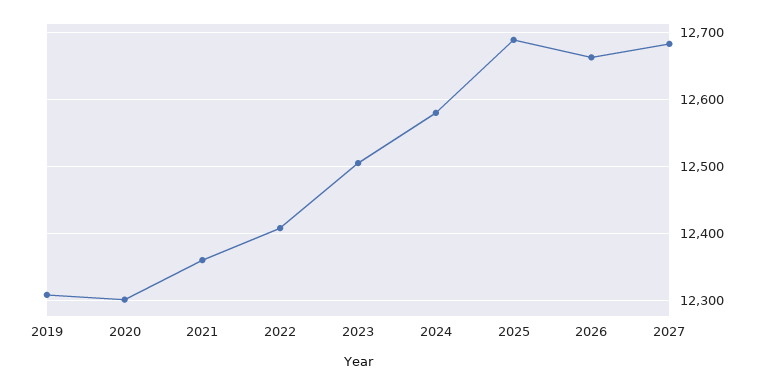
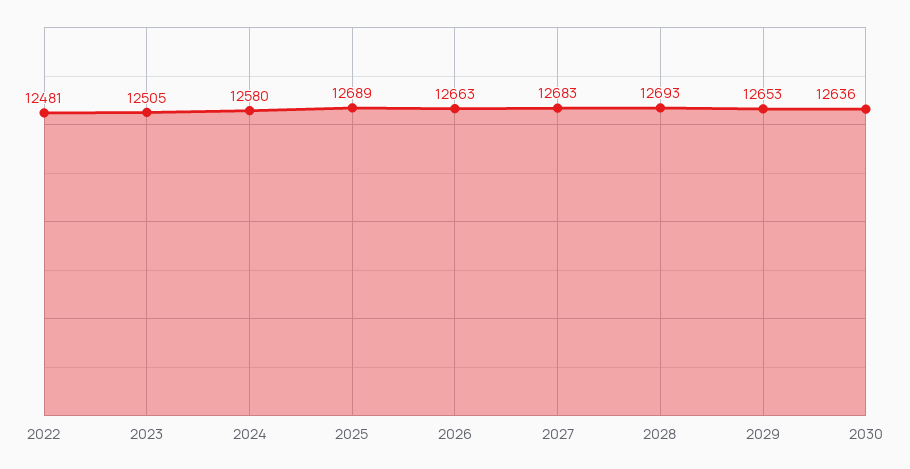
2019: 12310 -> none
2020: 12300 -> none
2021: 12360 -> none
2022: 12410 -> 12481
2028: none -> 12693
2029: none -> 12653
2030: none -> 12636

